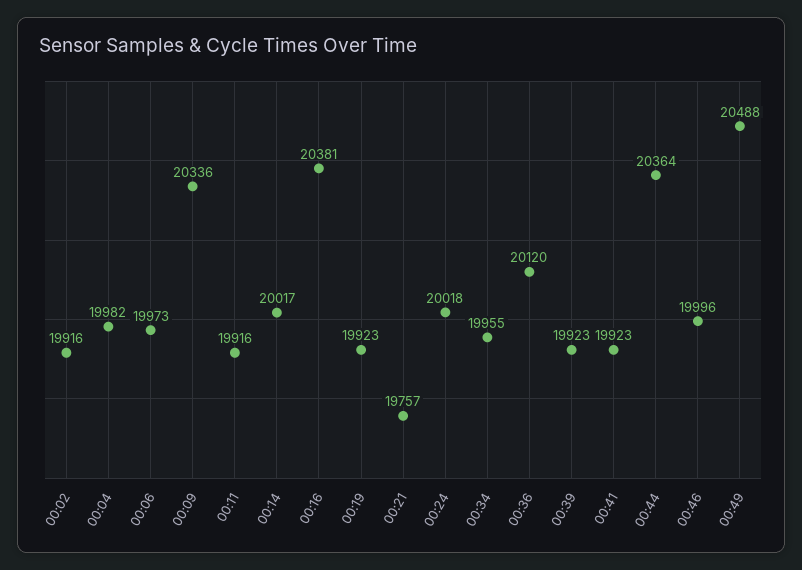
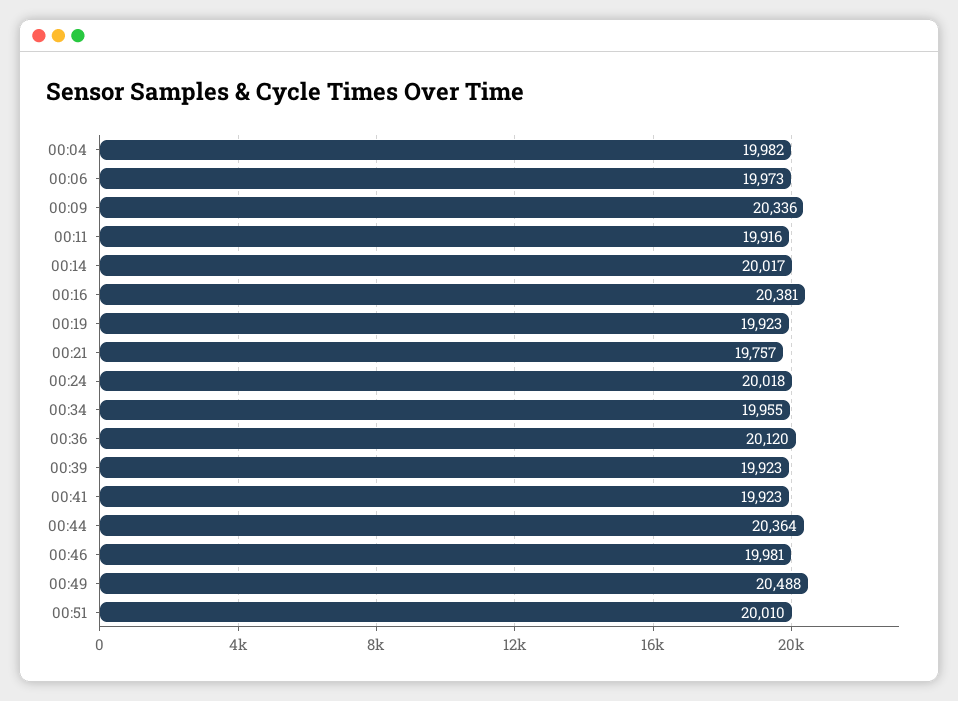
00:02: 19916 -> none
00:46: 19996 -> 19981
00:51: none -> 20010

